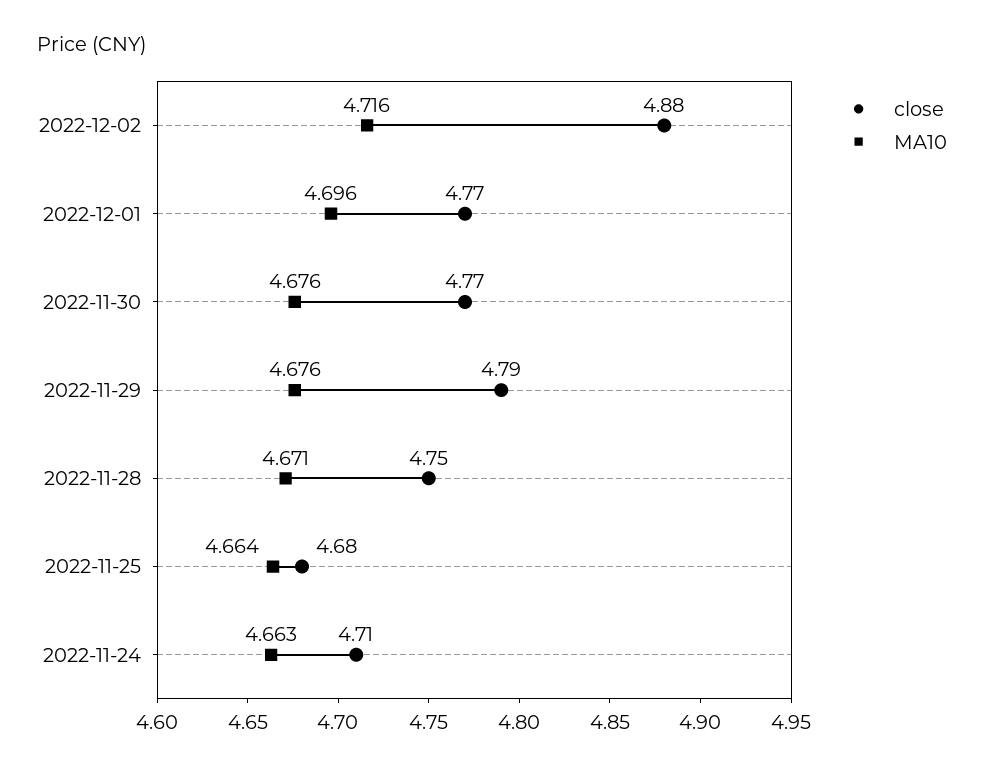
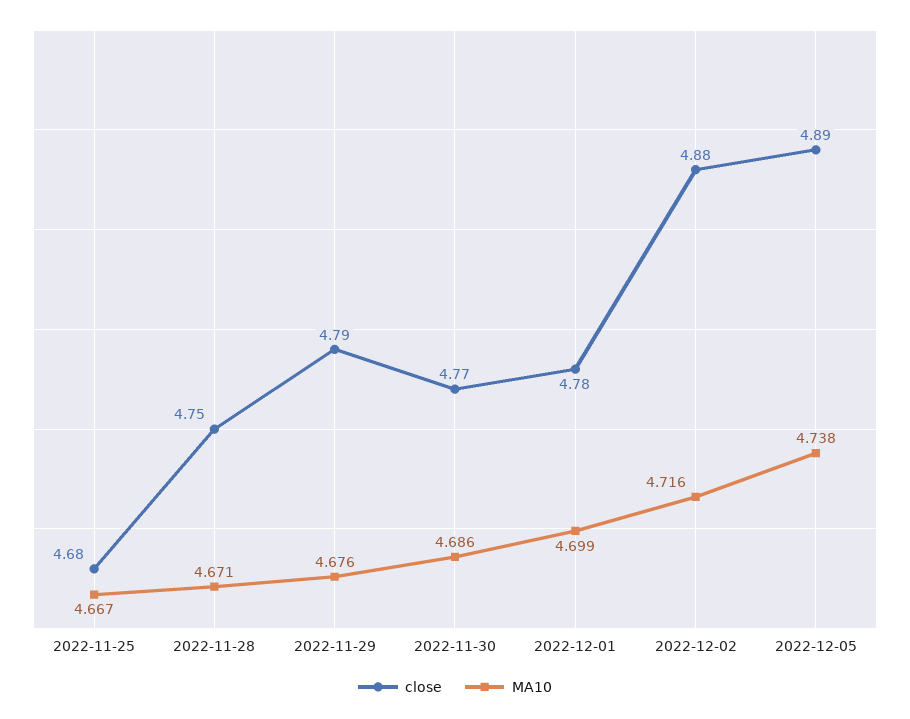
close, 2022-12-01: 4.77 -> 4.78
MA10, 2022-12-01: 4.696 -> 4.699
MA10, 2022-11-30: 4.676 -> 4.686
MA10, 2022-11-25: 4.664 -> 4.667
close, 2022-11-24: 4.71 -> none
MA10, 2022-11-24: 4.663 -> none
close, 2022-12-05: none -> 4.89
MA10, 2022-12-05: none -> 4.738

